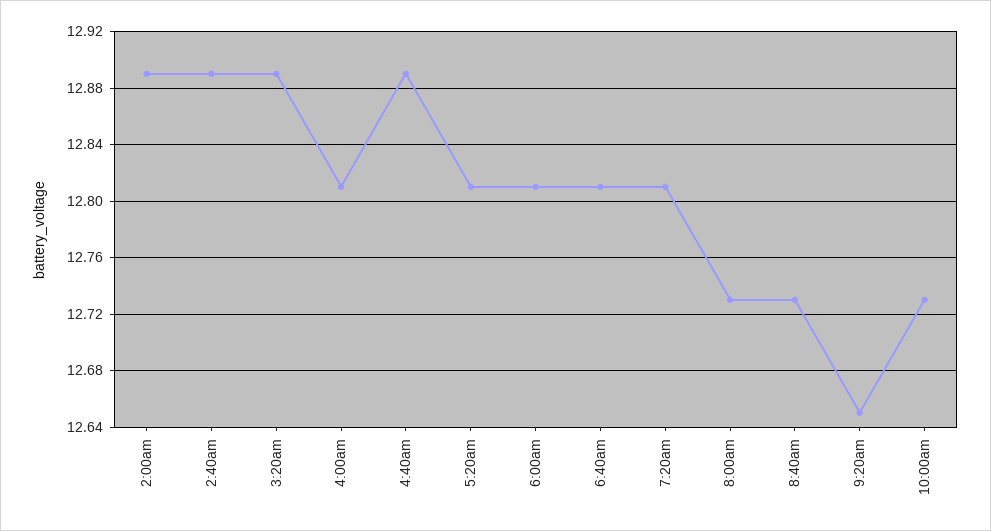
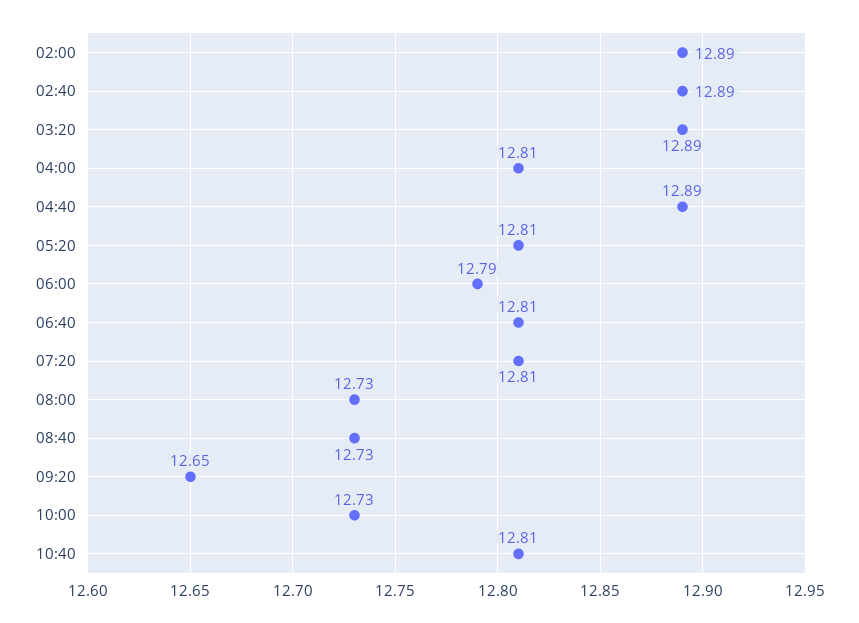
6:00am: 12.81 -> 12.79
10:40: none -> 12.81

